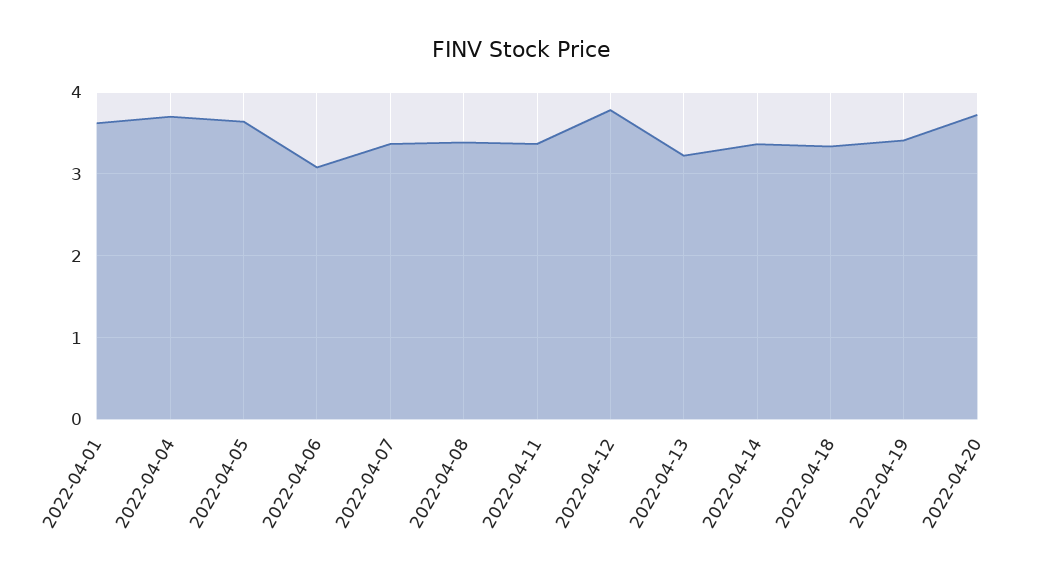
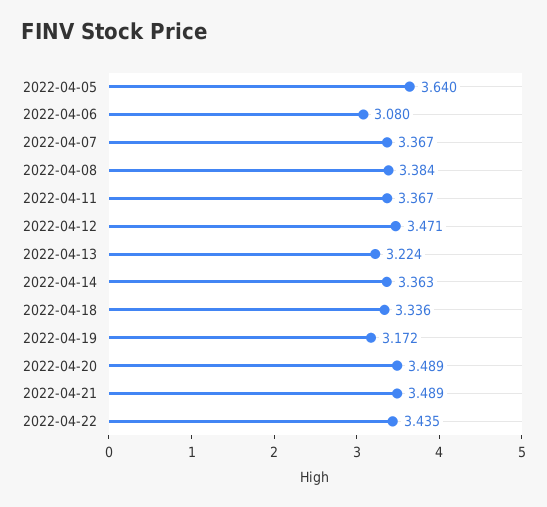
2022-04-01: 3.6 -> none
2022-04-04: 3.7 -> none
2022-04-12: 3.8 -> 3.471
2022-04-19: 3.4 -> 3.172
2022-04-20: 3.7 -> 3.489
2022-04-21: none -> 3.489
2022-04-22: none -> 3.435

